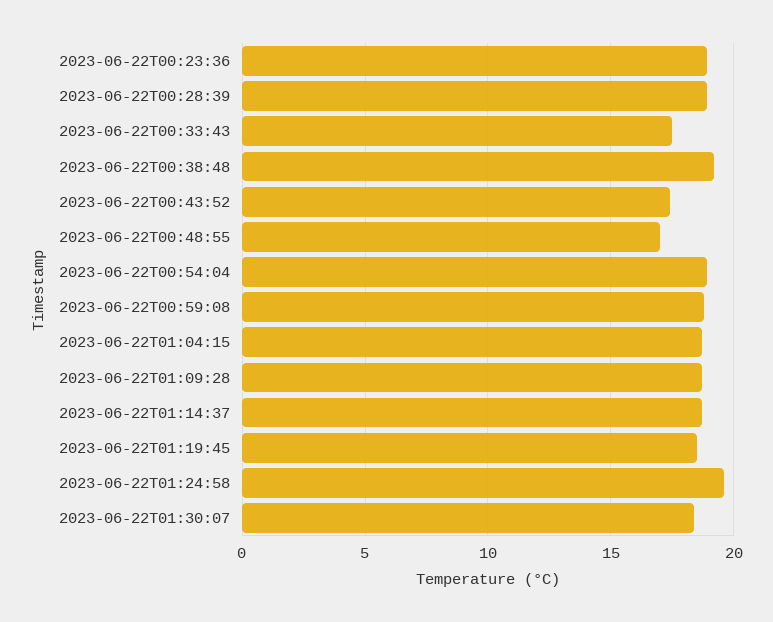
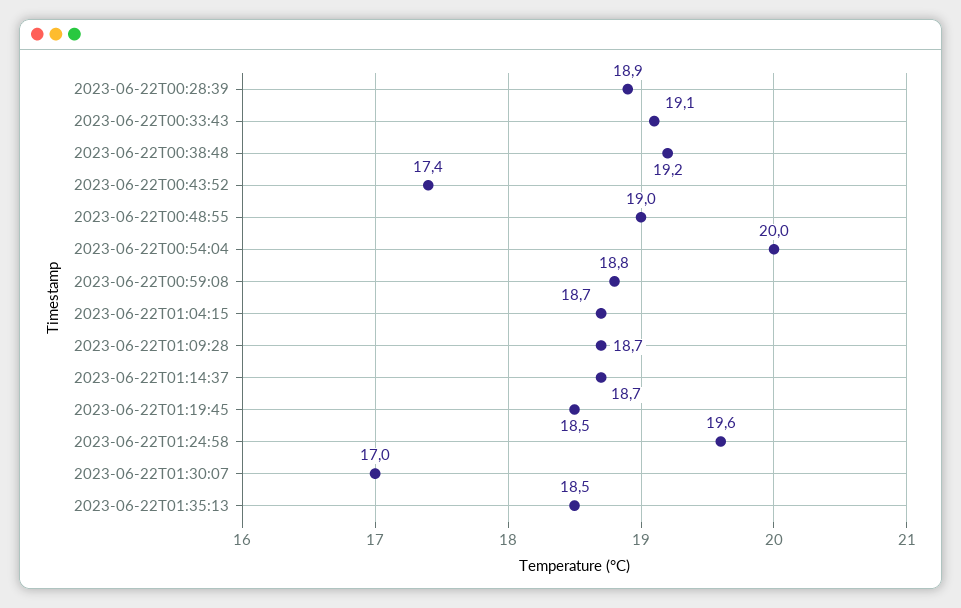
2023-06-22T00:23:36: 19 -> none
2023-06-22T00:33:43: 17.5 -> 19.1
2023-06-22T00:48:55: 17 -> 19
2023-06-22T00:54:04: 19 -> 20
2023-06-22T01:30:07: 18.5 -> 17
2023-06-22T01:35:13: none -> 18.5

